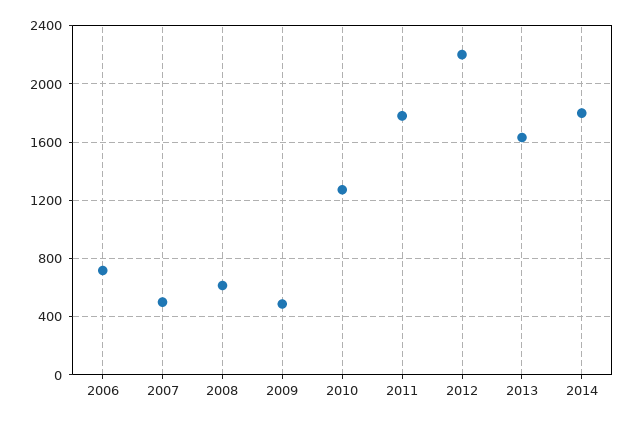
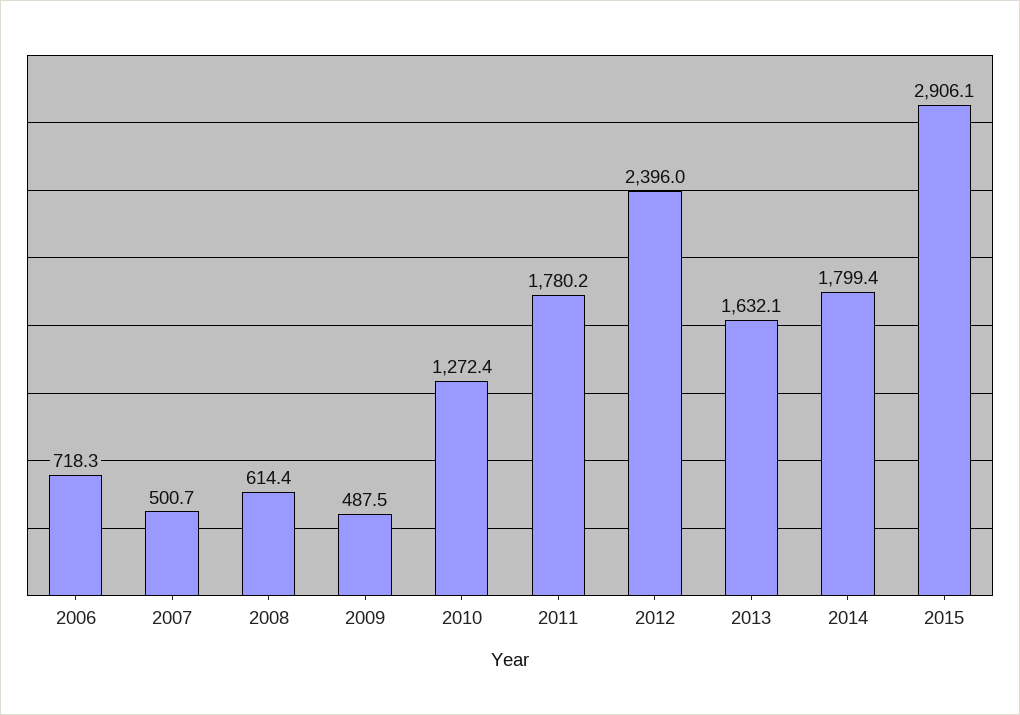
2012: 2200 -> 2396
2015: none -> 2906.1

